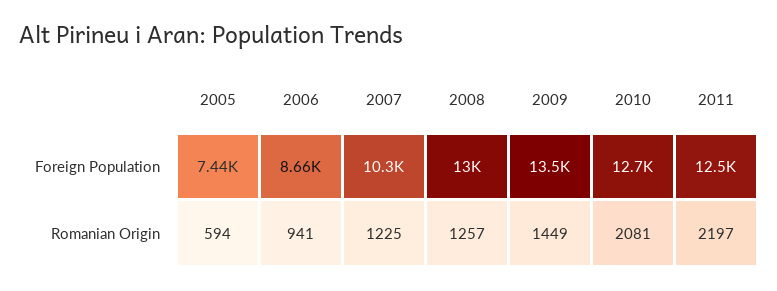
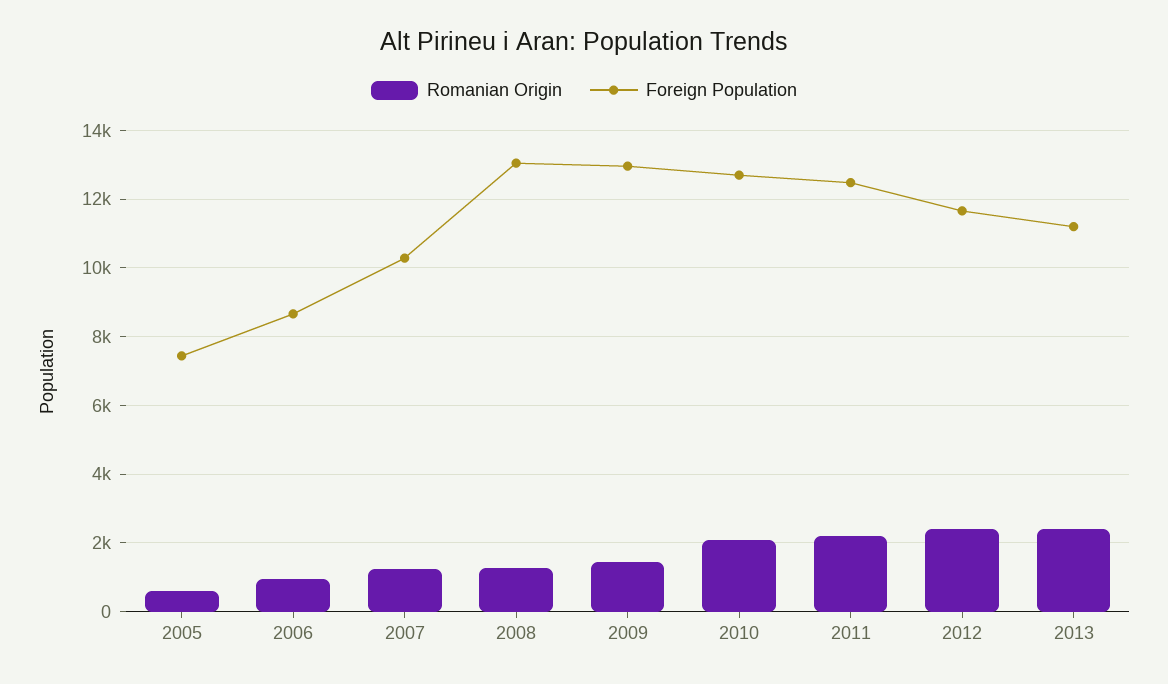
Foreign Population, 2009: 13500 -> 13000
Romanian Origin, 2012: none -> 2400
Foreign Population, 2012: none -> 11600
Romanian Origin, 2013: none -> 2400
Foreign Population, 2013: none -> 11200

